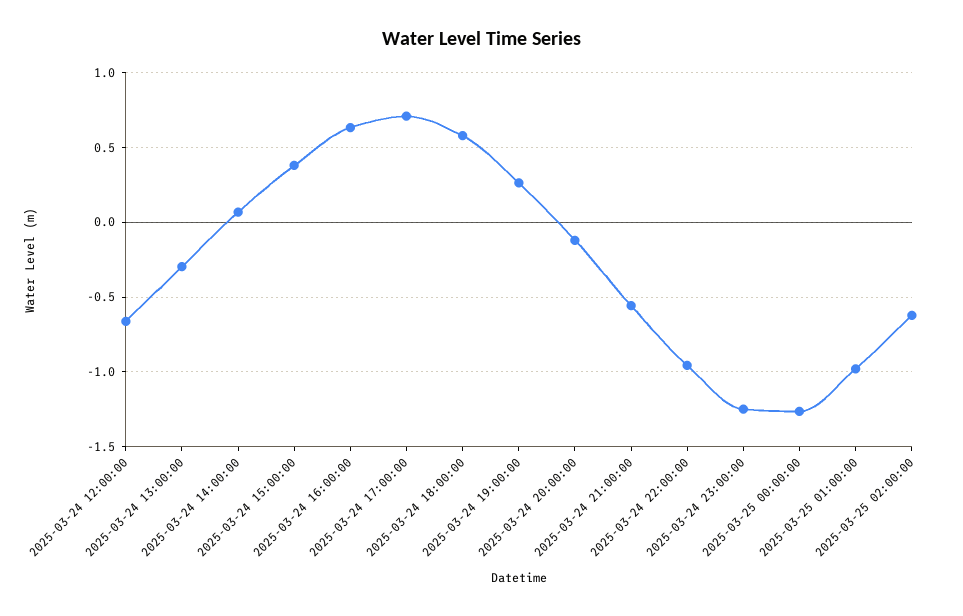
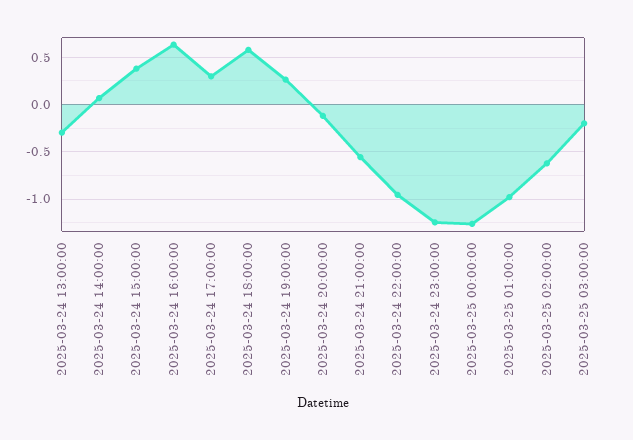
2025-03-24 12:00:00: -0.65 -> none
2025-03-24 17:00:00: 0.7 -> 0.3
2025-03-25 03:00:00: none -> -0.2

